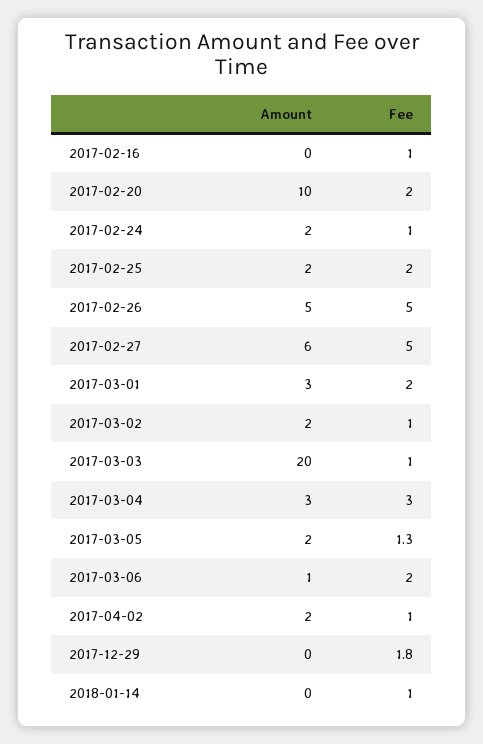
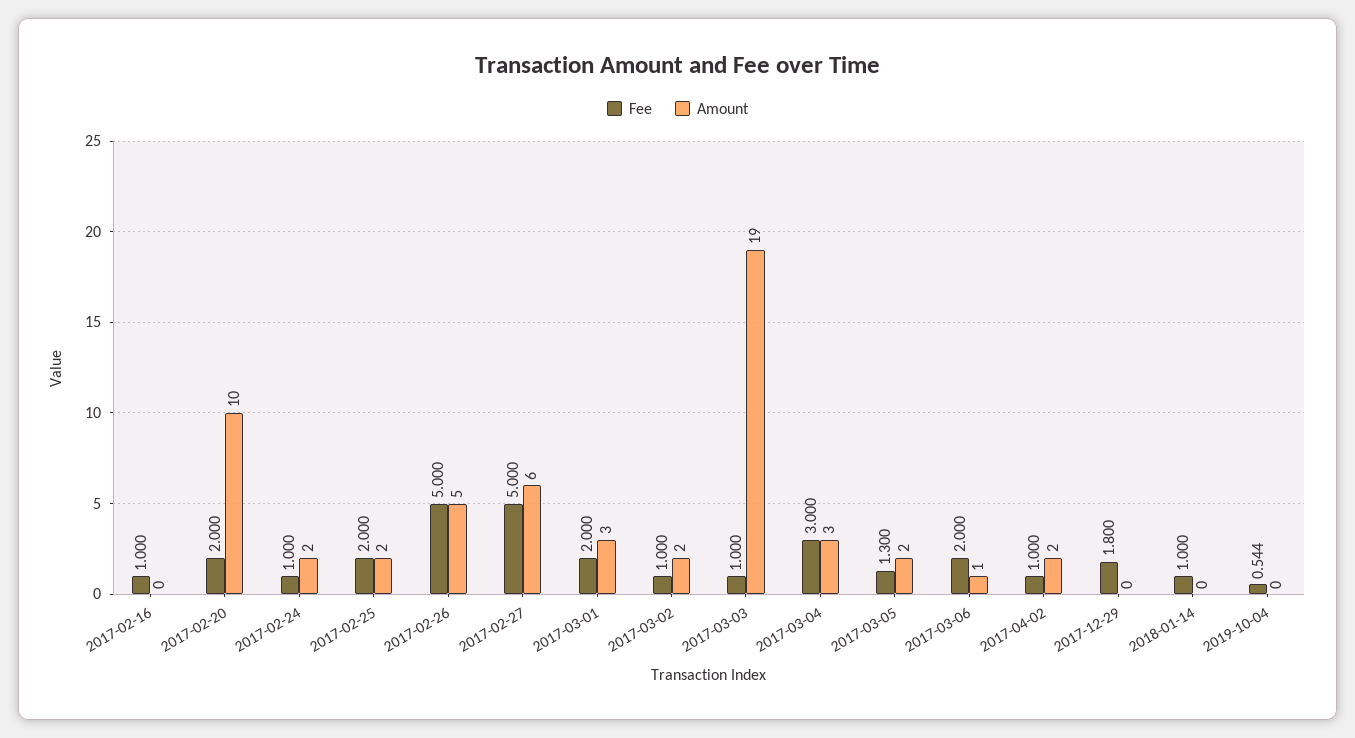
Amount, 2017-03-03: 20 -> 19
Fee, 2019-10-04: none -> 0.544
Amount, 2019-10-04: none -> 0

